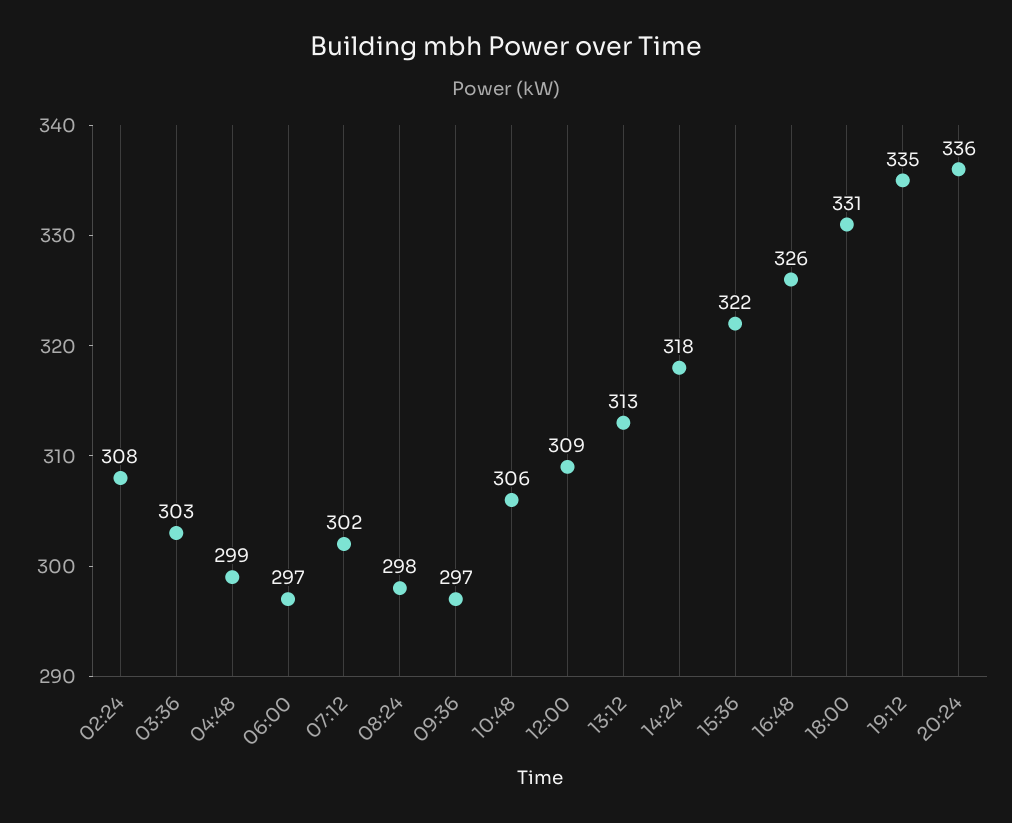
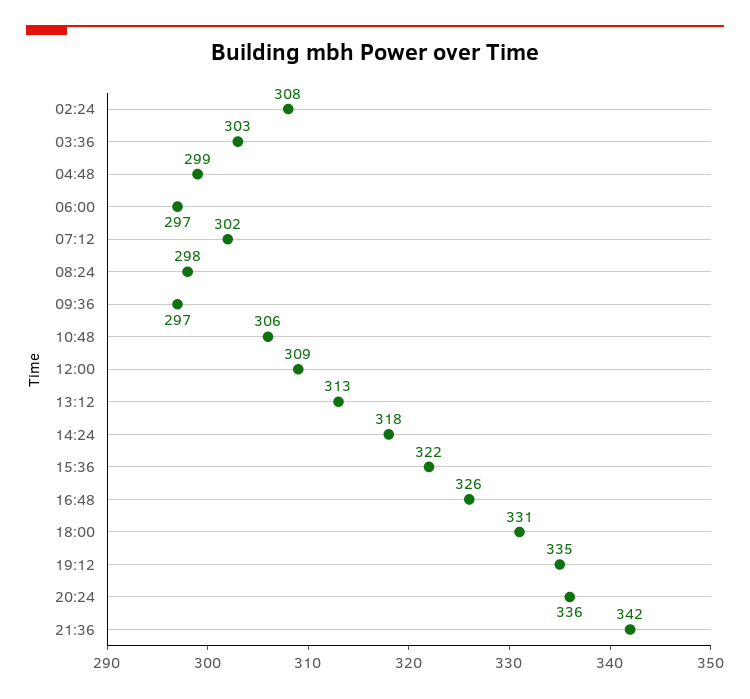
21:36: none -> 342

